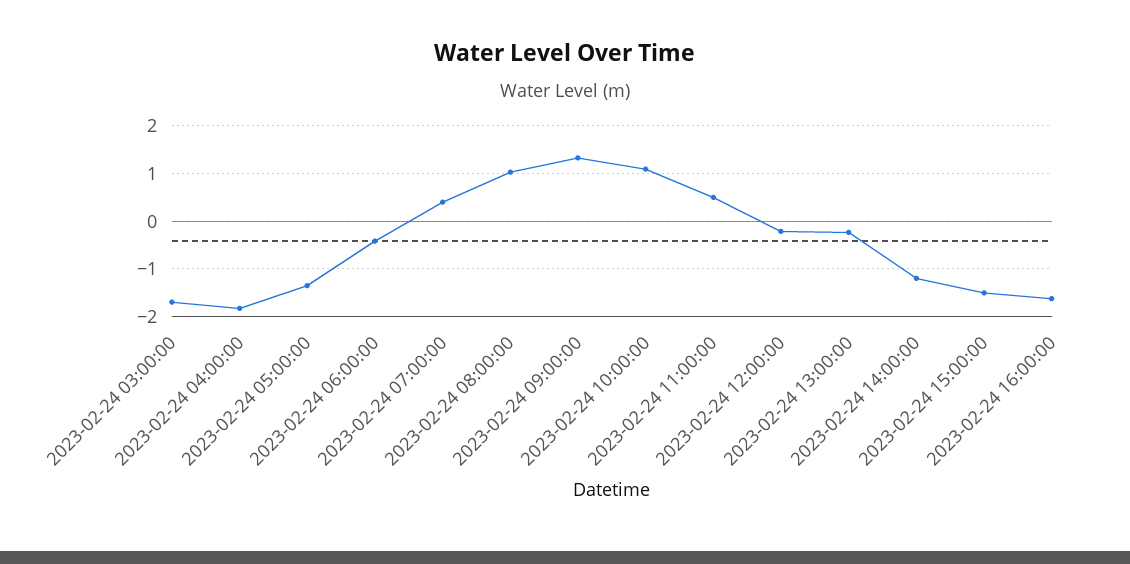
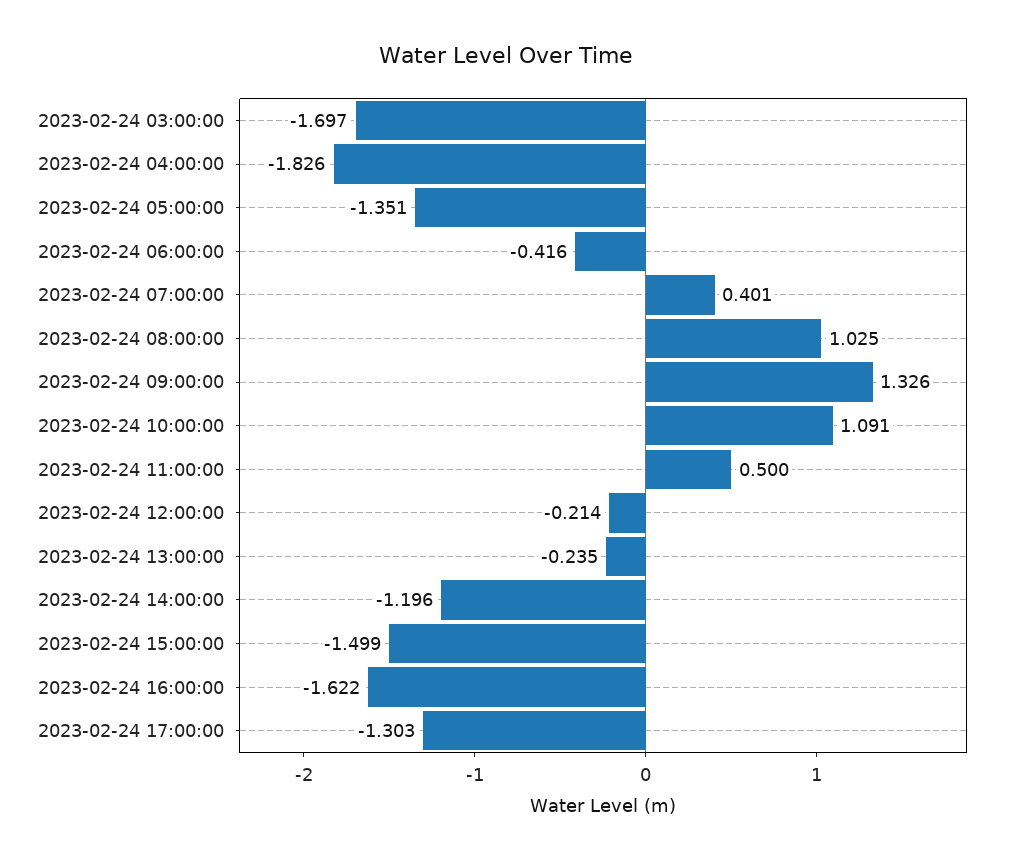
2023-02-24 17:00:00: none -> -1.303

